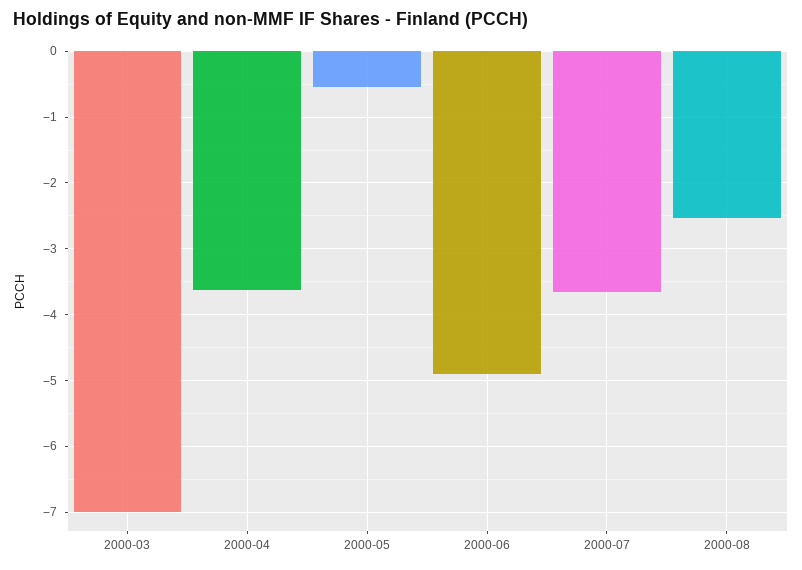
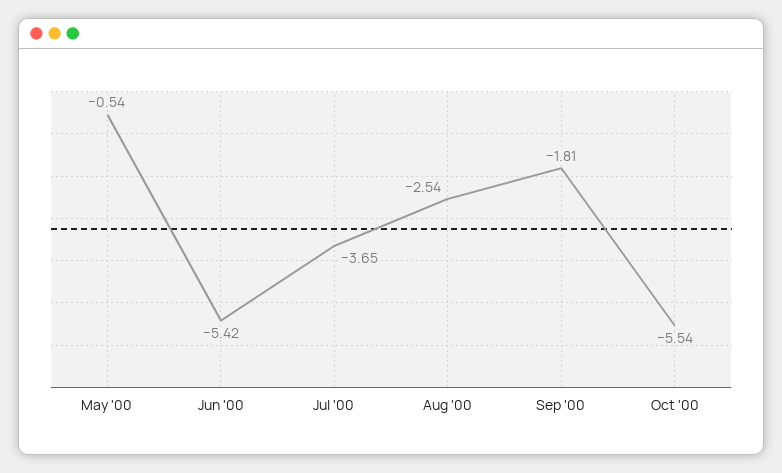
2000-03: -7 -> none
2000-04: -3.6 -> none
2000-06: -4.9 -> -5.42
Sep '00: none -> -1.81
Oct '00: none -> -5.54

